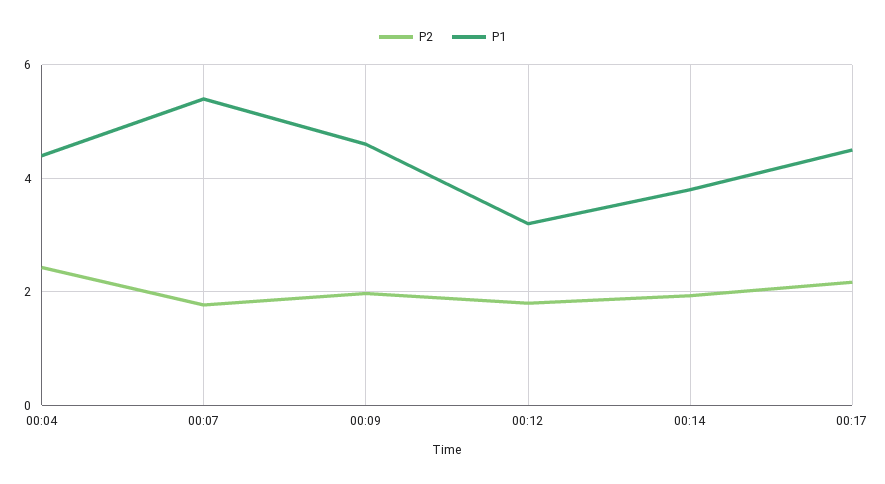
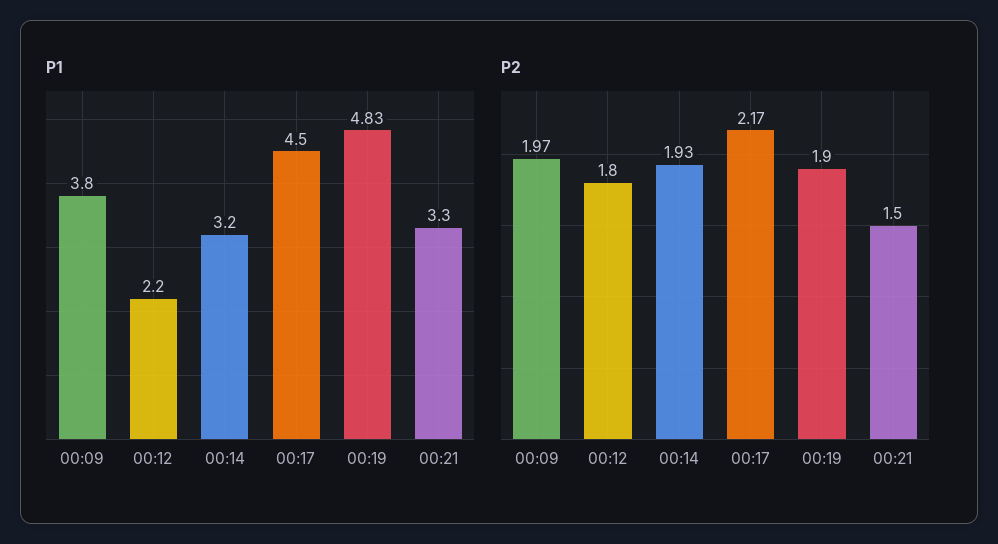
P2, 00:04: 2.4 -> none
P1, 00:04: 4.4 -> none
P2, 00:07: 1.8 -> none
P1, 00:07: 5.4 -> none
P1, 00:09: 4.6 -> 3.8
P1, 00:12: 3.2 -> 2.2
P1, 00:14: 3.8 -> 3.2
P1, 00:19: none -> 4.83
P1, 00:21: none -> 3.3
P2, 00:19: none -> 1.9
P2, 00:21: none -> 1.5

